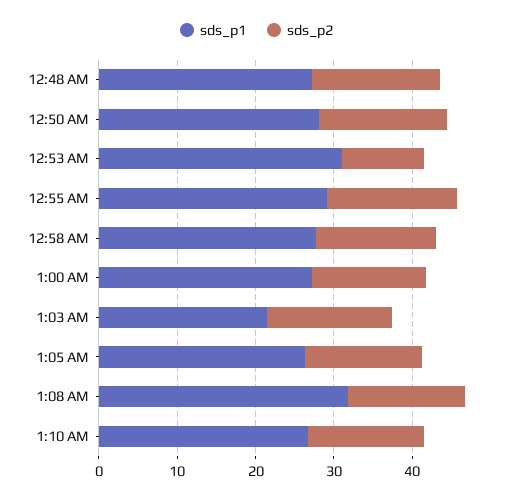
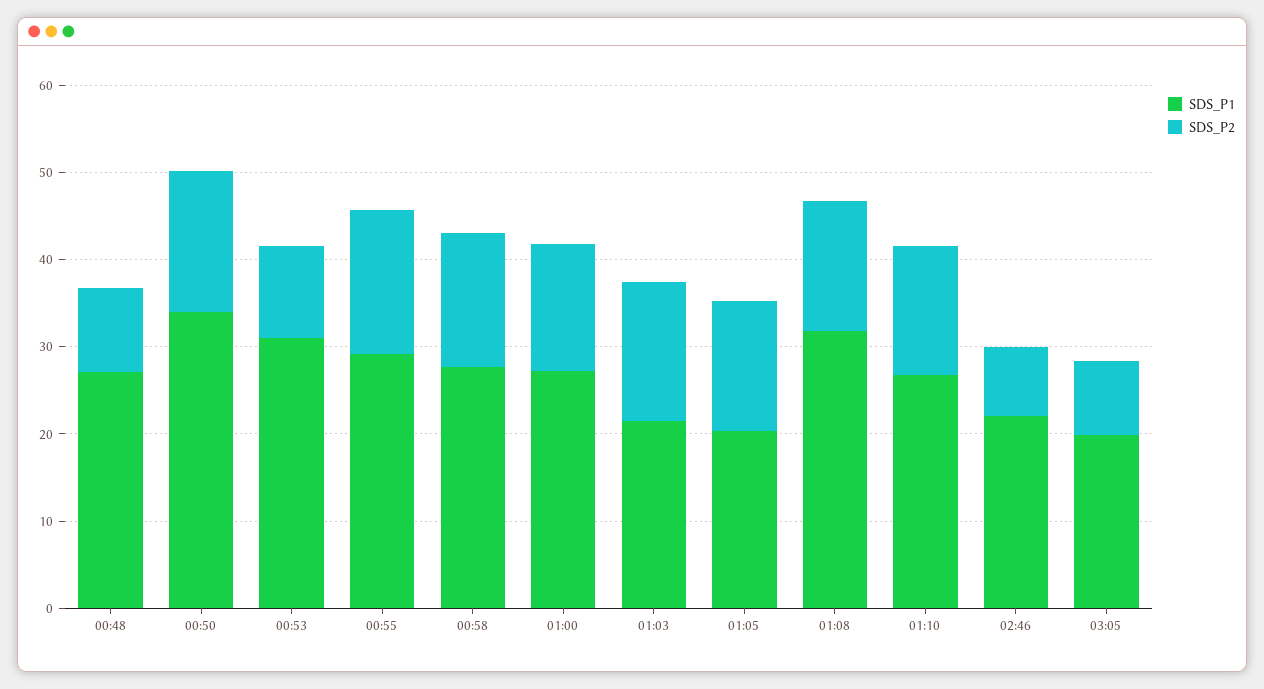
sds_p2, 12:48 AM: 16 -> 10
sds_p1, 12:50 AM: 28 -> 34
sds_p1, 1:05 AM: 26 -> 20
sds_p1, 02:46: none -> 22
sds_p2, 02:46: none -> 8
sds_p1, 03:05: none -> 20
sds_p2, 03:05: none -> 8

